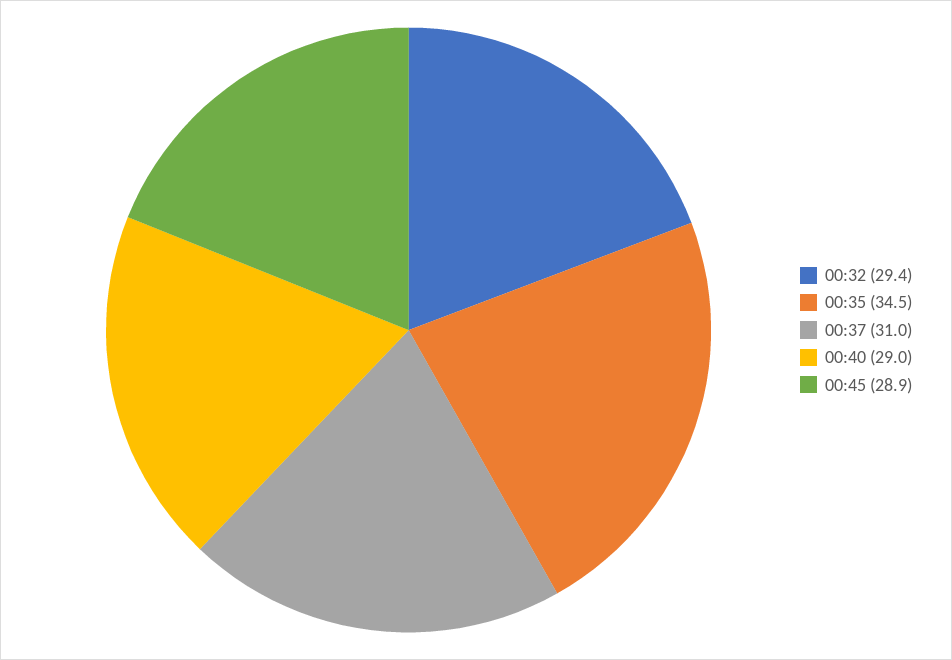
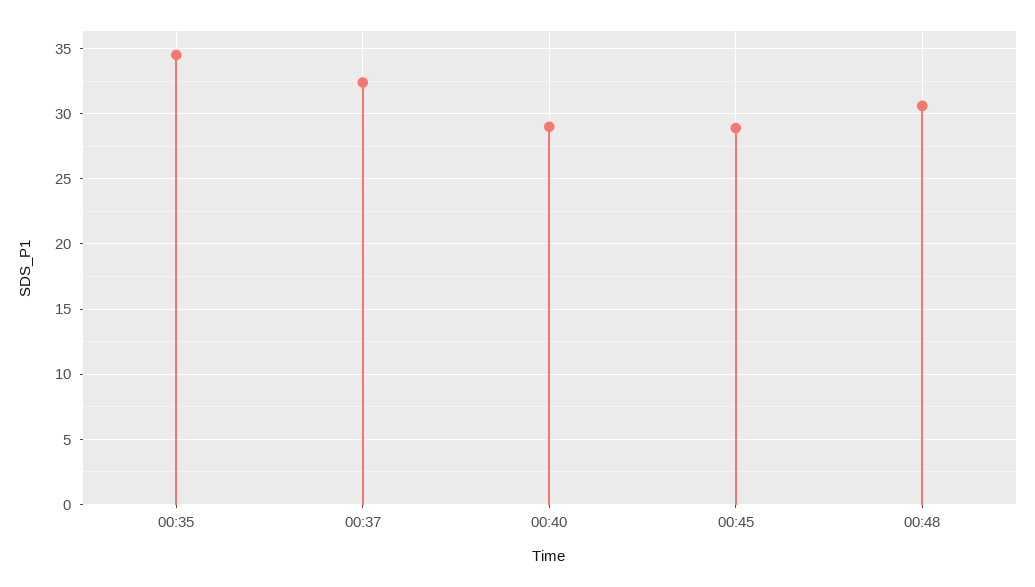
00:32: 29.4 -> none
00:37: 31 -> 32.5
00:48: none -> 30.5

